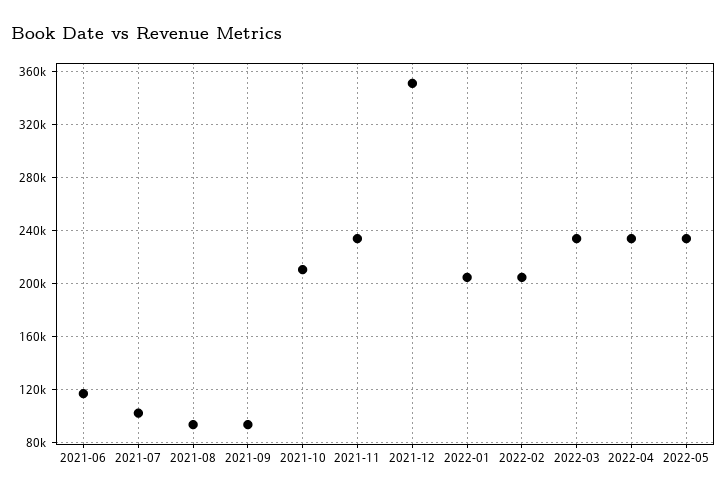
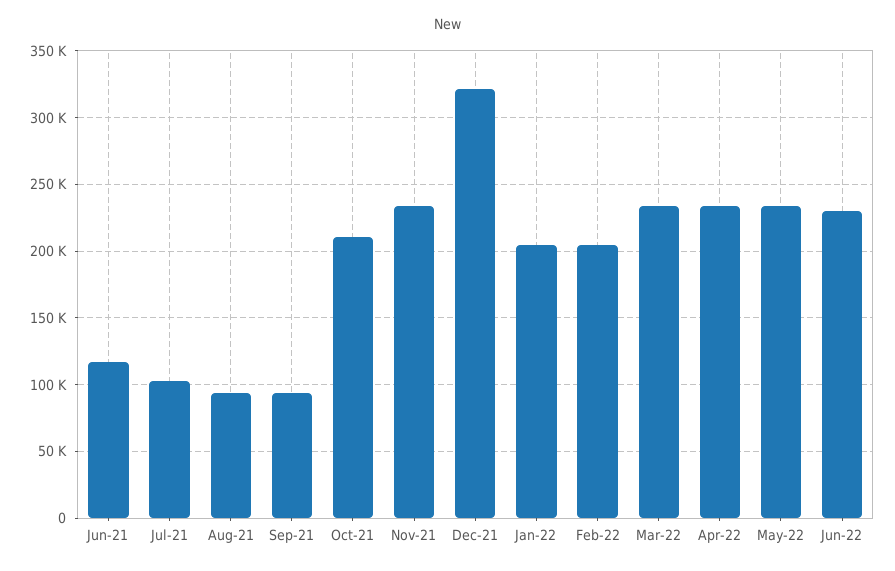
2021-12: 350000 -> 320000
Jun-22: none -> 230000

